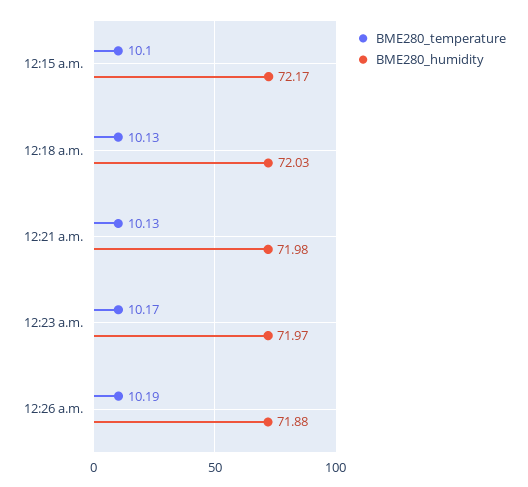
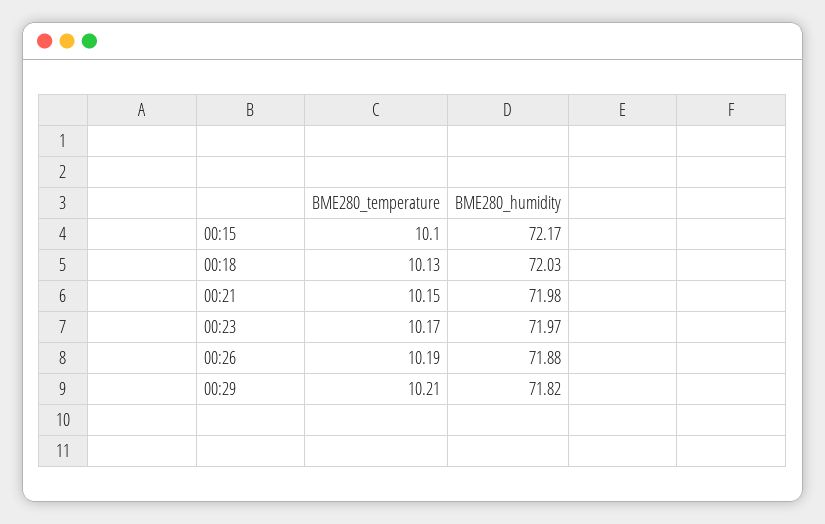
BME280_temperature, 12:21 a.m.: 10.13 -> 10.15
BME280_temperature, 00:29: none -> 10.21
BME280_humidity, 00:29: none -> 71.82

